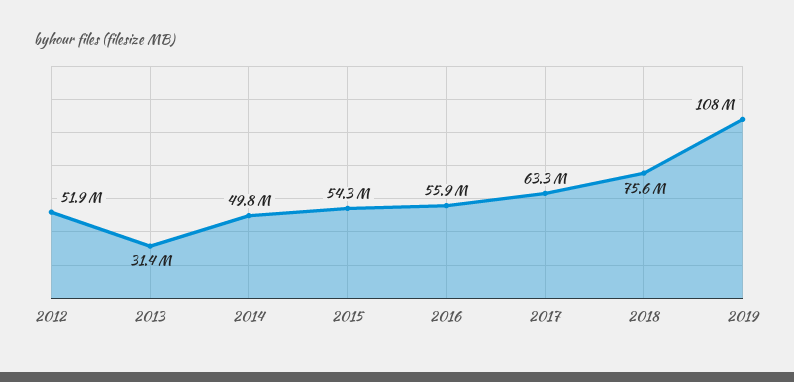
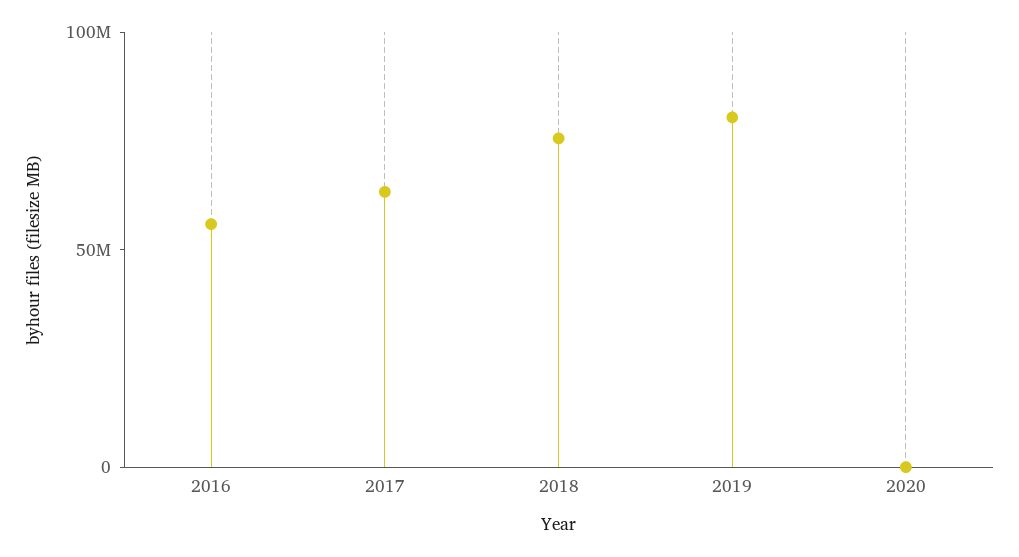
2012: 51900000 -> none
2013: 31400000 -> none
2014: 49800000 -> none
2015: 54300000 -> none
2019: 108000000 -> 80000000
2020: none -> 0

